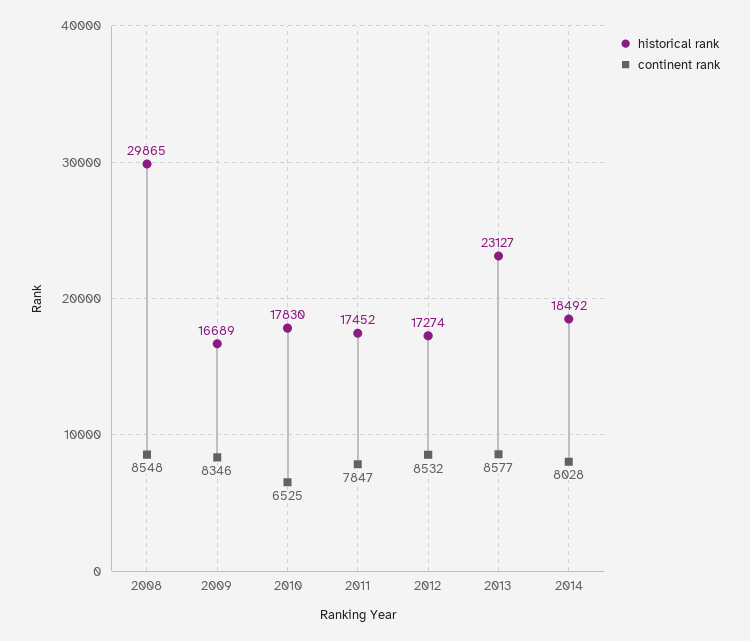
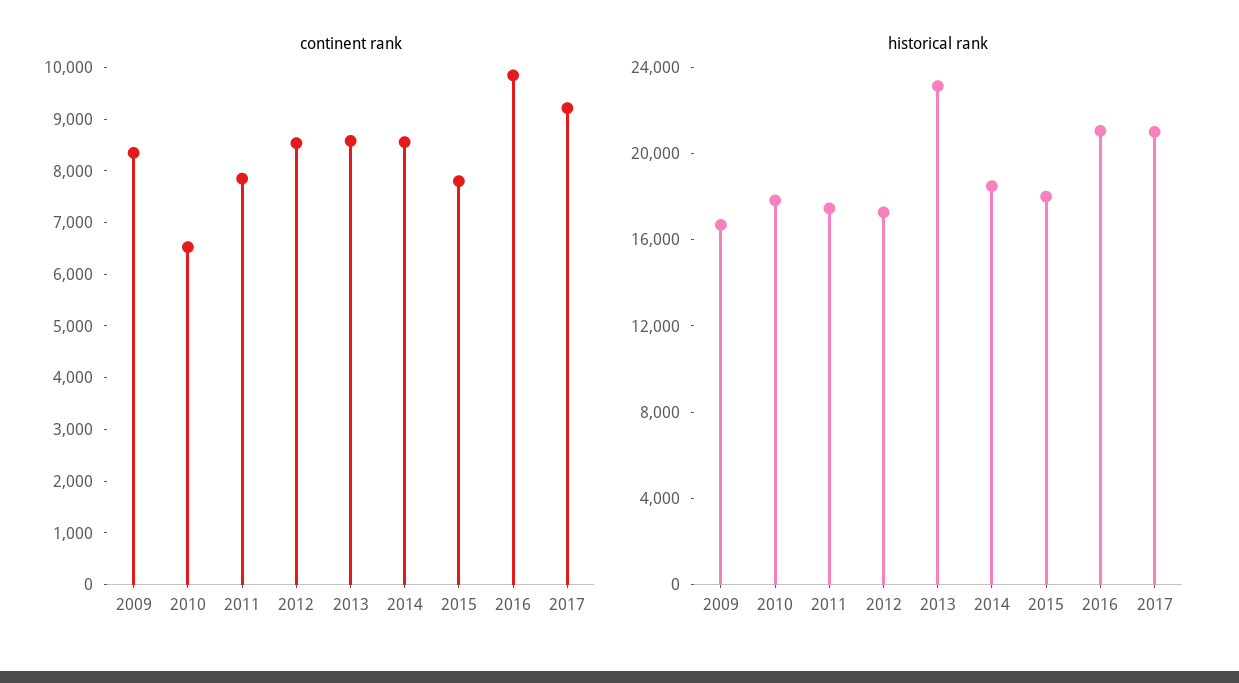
historical rank, 2008: 29865 -> none
continent rank, 2008: 8548 -> none
continent rank, 2014: 8028 -> 8600
continent rank, 2015: none -> 7800
continent rank, 2016: none -> 9800
continent rank, 2017: none -> 9200
historical rank, 2015: none -> 18000
historical rank, 2016: none -> 21000
historical rank, 2017: none -> 21000

